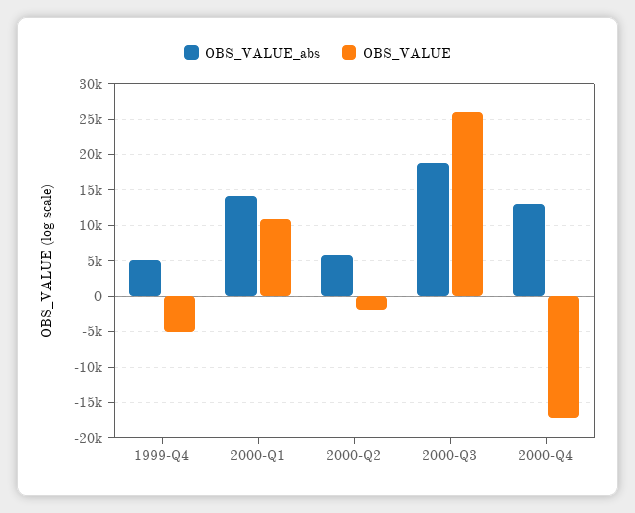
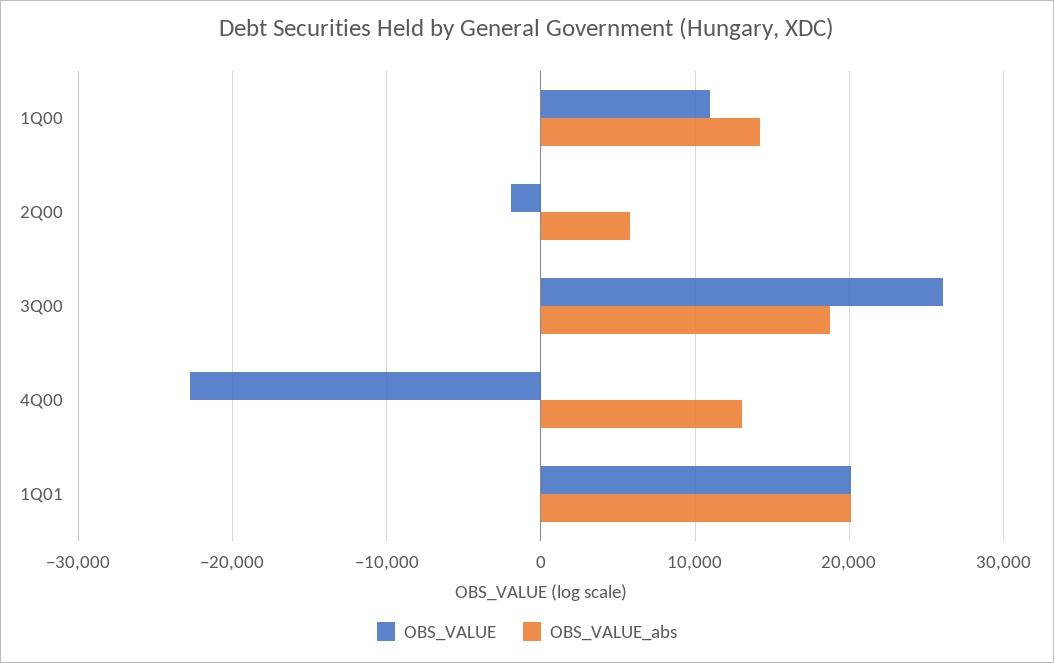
OBS_VALUE_abs, 1999-Q4: 5000 -> none
OBS_VALUE, 1999-Q4: -5000 -> none
OBS_VALUE, 2000-Q4: -17000 -> -23000
OBS_VALUE, 1Q01: none -> 20000
OBS_VALUE_abs, 1Q01: none -> 20000

